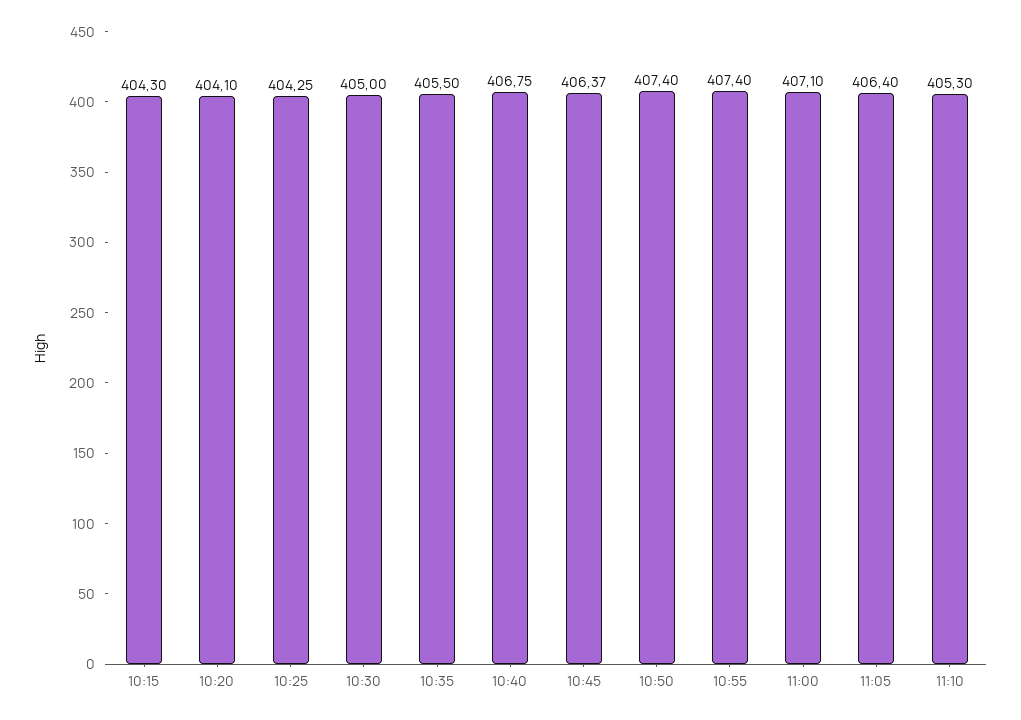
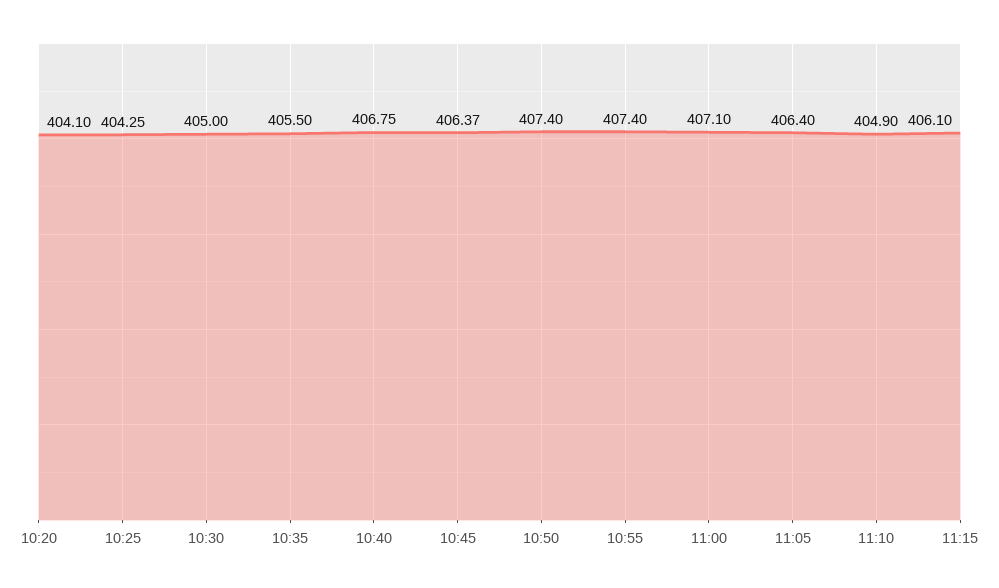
10:15: 404.3 -> none
11:10: 405.3 -> 404.9
11:15: none -> 406.1

